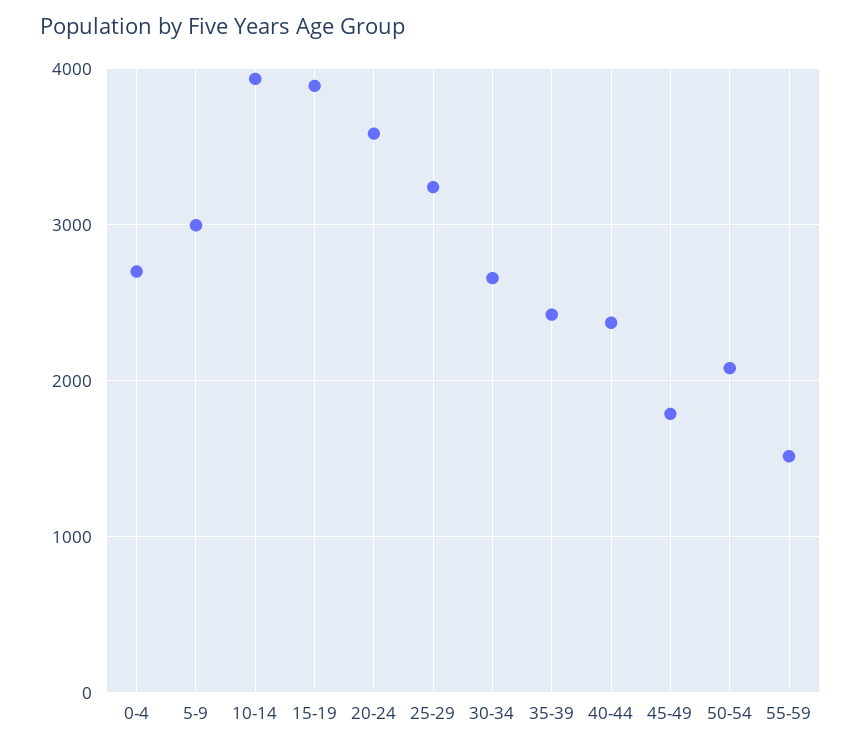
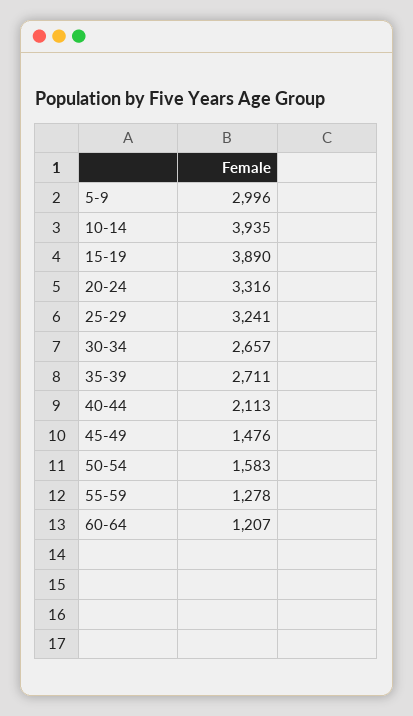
0-4: 2700 -> none
20-24: 3600 -> 3316
35-39: 2400 -> 2711
40-44: 2400 -> 2113
45-49: 1800 -> 1476
50-54: 2100 -> 1583
55-59: 1500 -> 1278
60-64: none -> 1207

